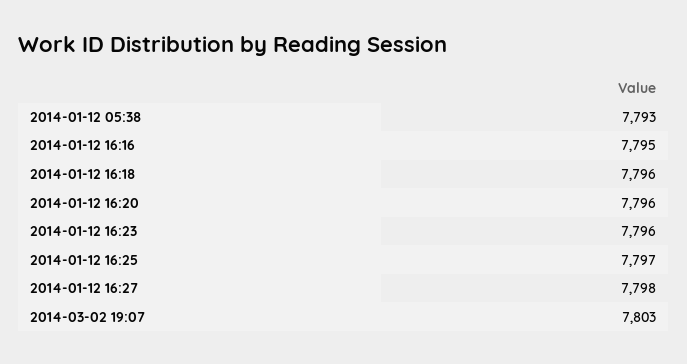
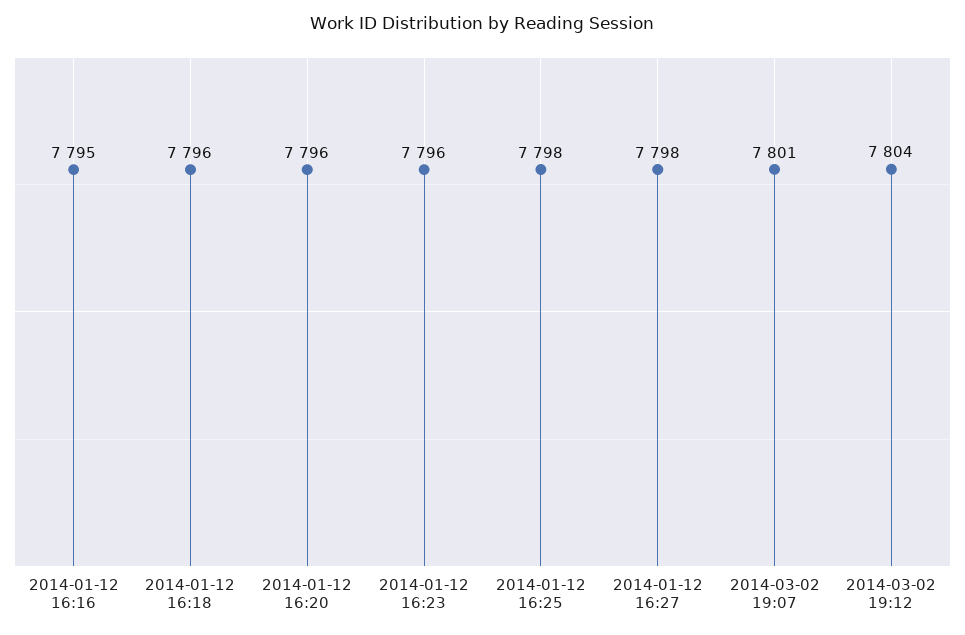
2014-01-12 05:38: 7793 -> none
2014-01-12 16:25: 7797 -> 7798
2014-03-02 19:07: 7803 -> 7801
2014-03-02 19:12: none -> 7804

